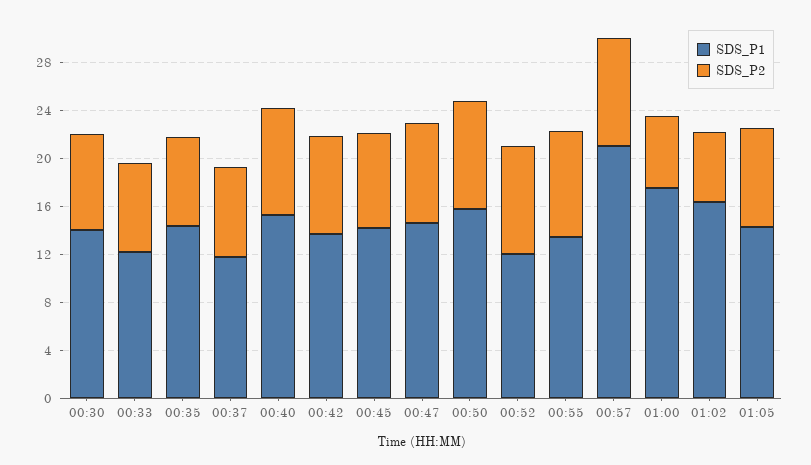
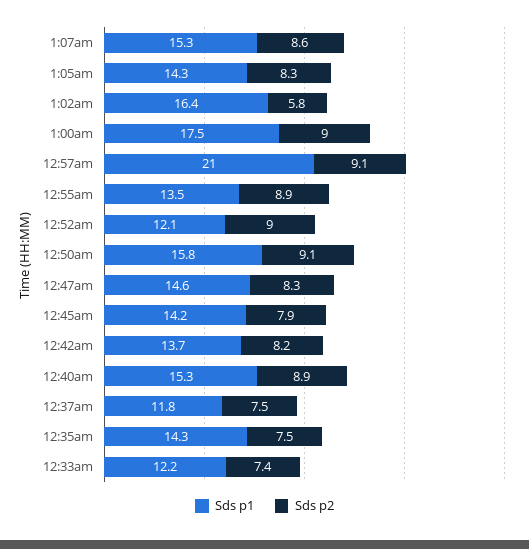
SDS_P1, 00:30: 14 -> none
SDS_P2, 00:30: 8 -> none
SDS_P2, 01:00: 6 -> 9
SDS_P1, 1:07am: none -> 15.3
SDS_P2, 1:07am: none -> 8.6

